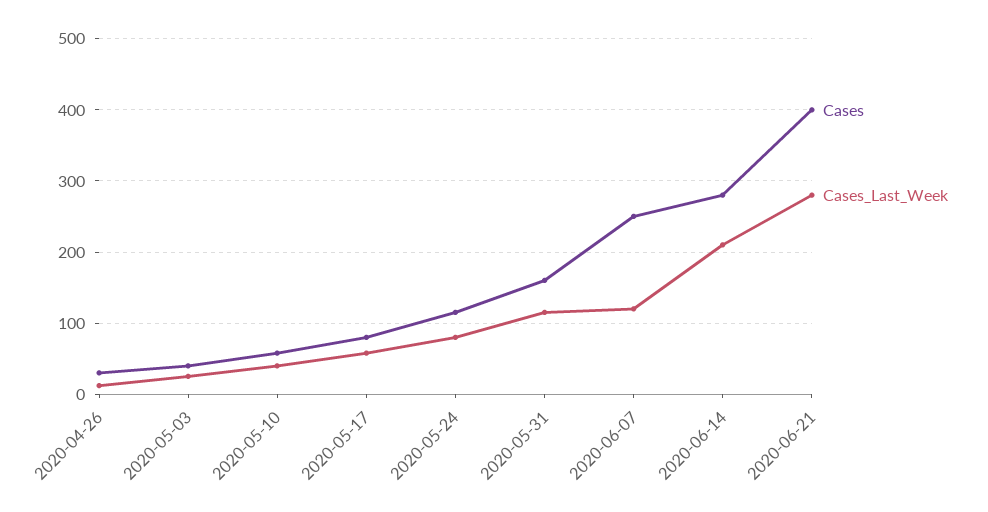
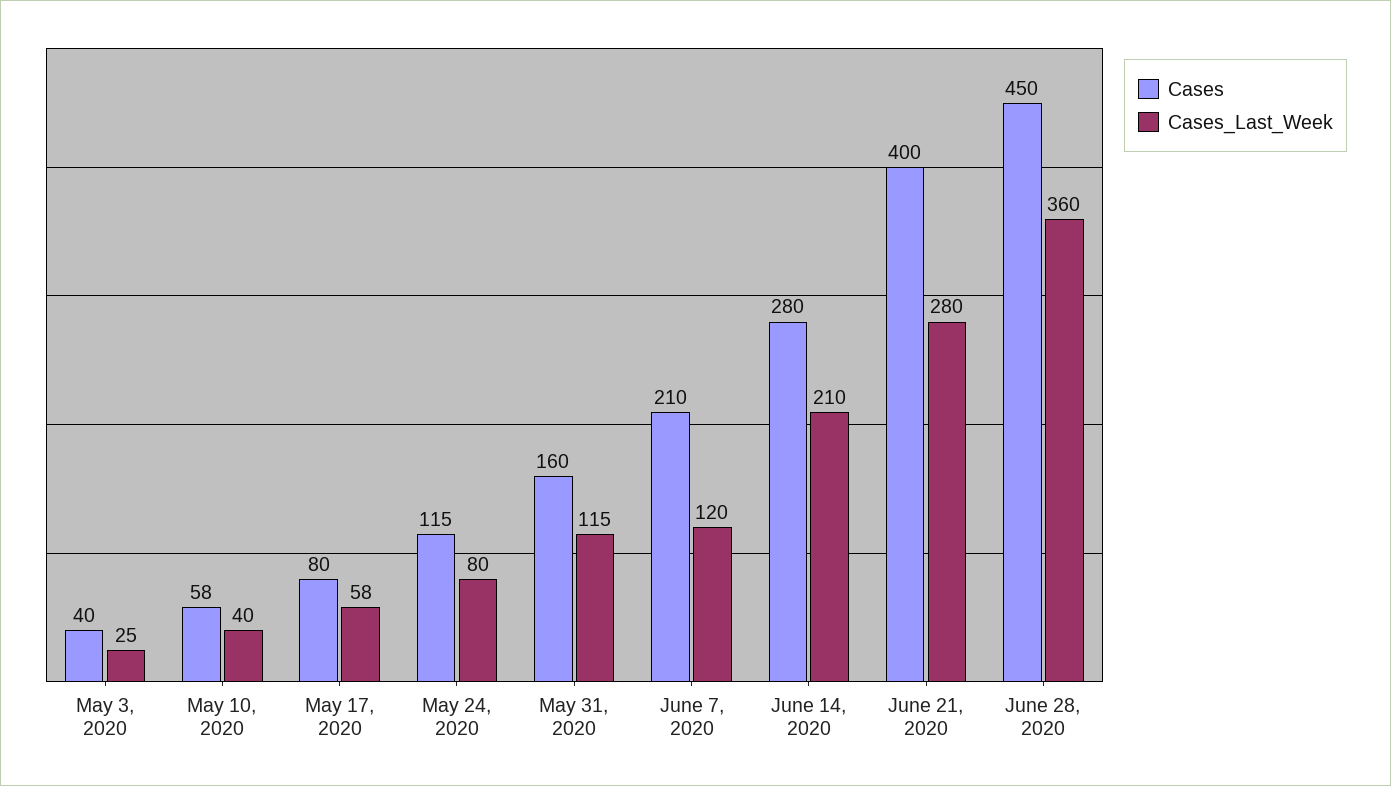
Cases, 2020-04-26: 30 -> none
Cases_Last_Week, 2020-04-26: 10 -> none
Cases, 2020-06-07: 250 -> 210
Cases, June 28, 2020: none -> 450
Cases_Last_Week, June 28, 2020: none -> 360

